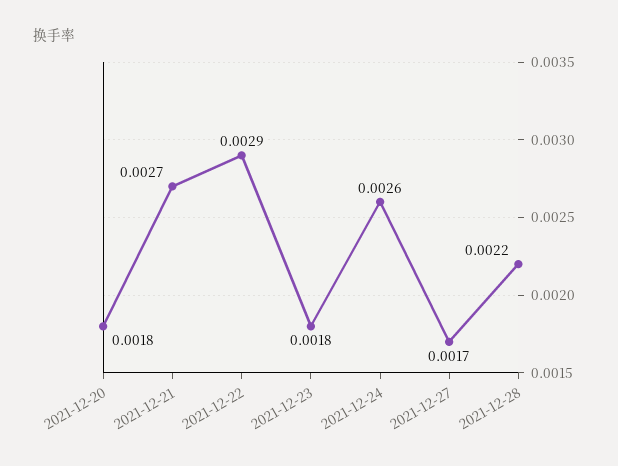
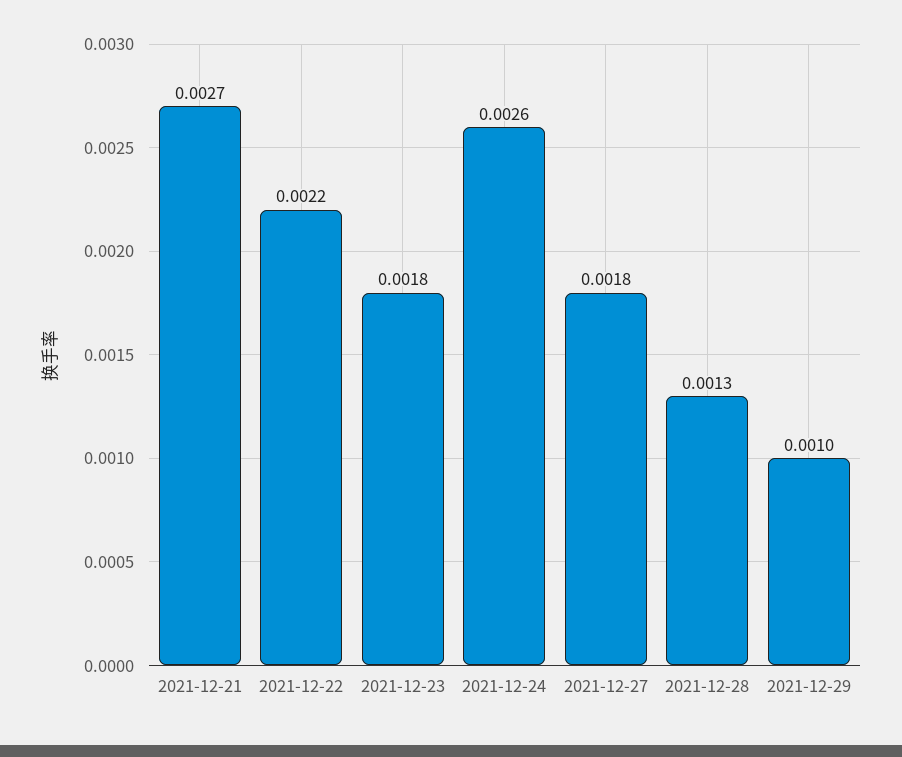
2021-12-20: 0.0018 -> none
2021-12-22: 0.0029 -> 0.0022
2021-12-27: 0.0017 -> 0.0018
2021-12-28: 0.0022 -> 0.0013
2021-12-29: none -> 0.001

